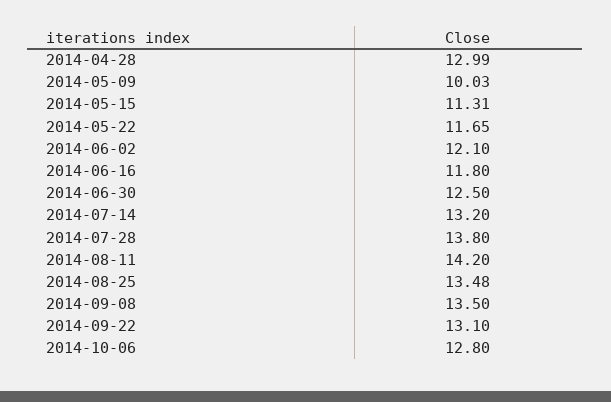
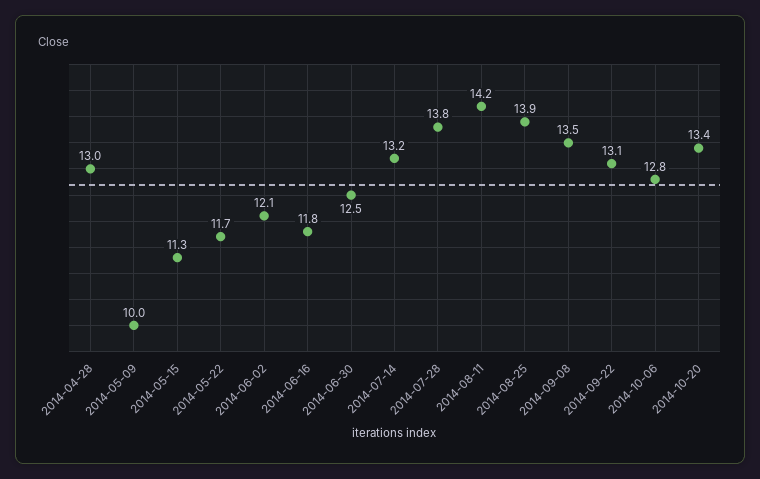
2014-08-25: 13.48 -> 13.9
2014-10-20: none -> 13.4

